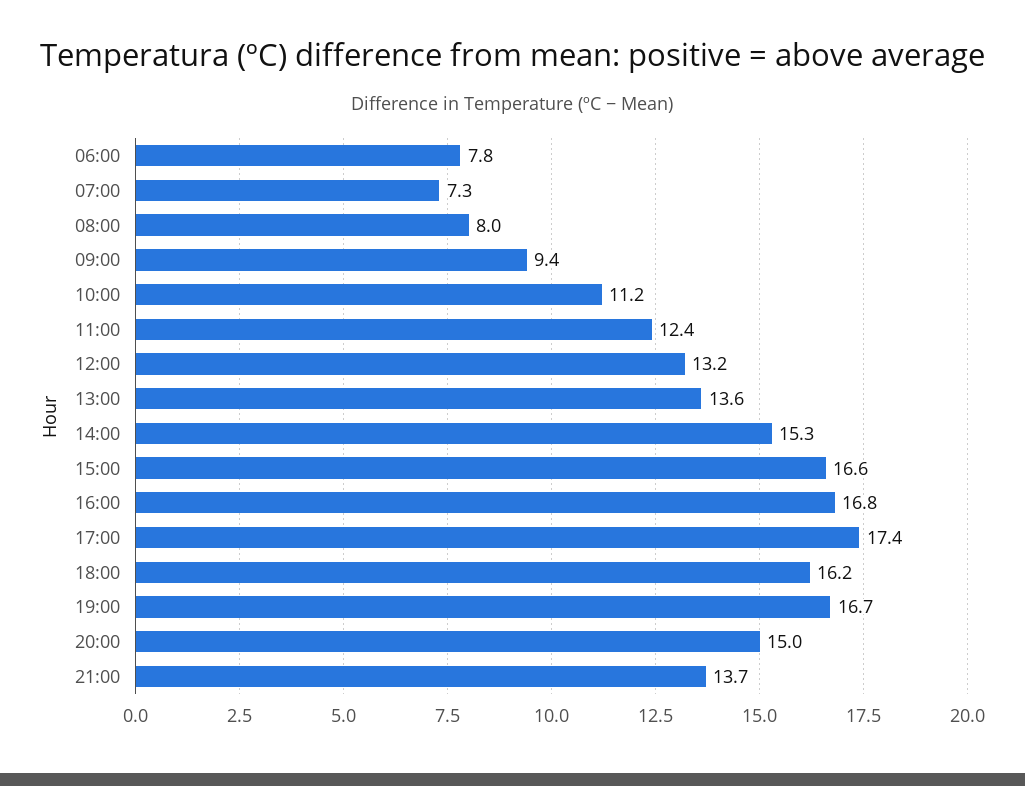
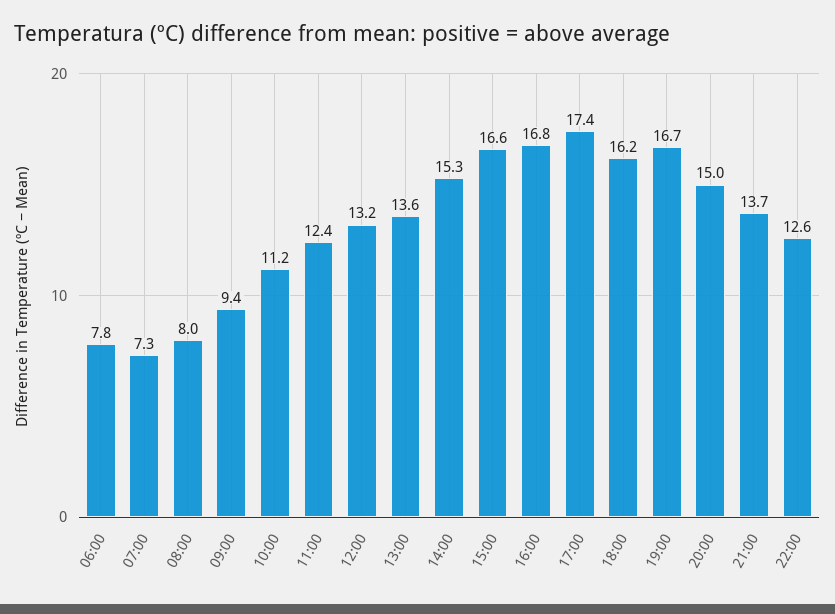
22:00: none -> 12.6

